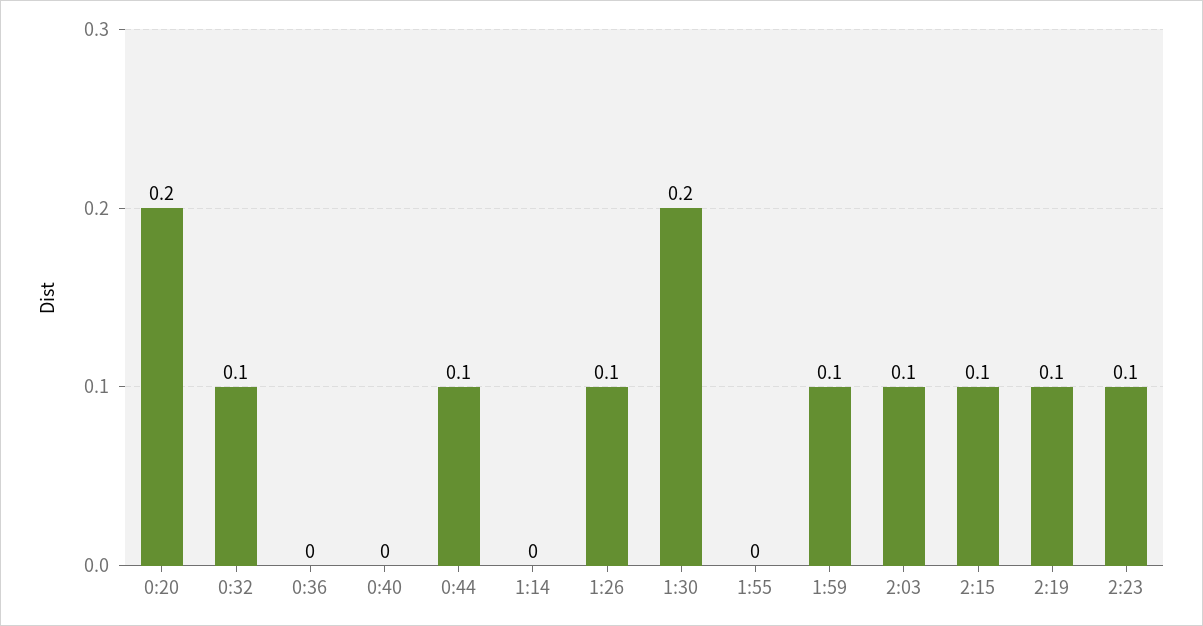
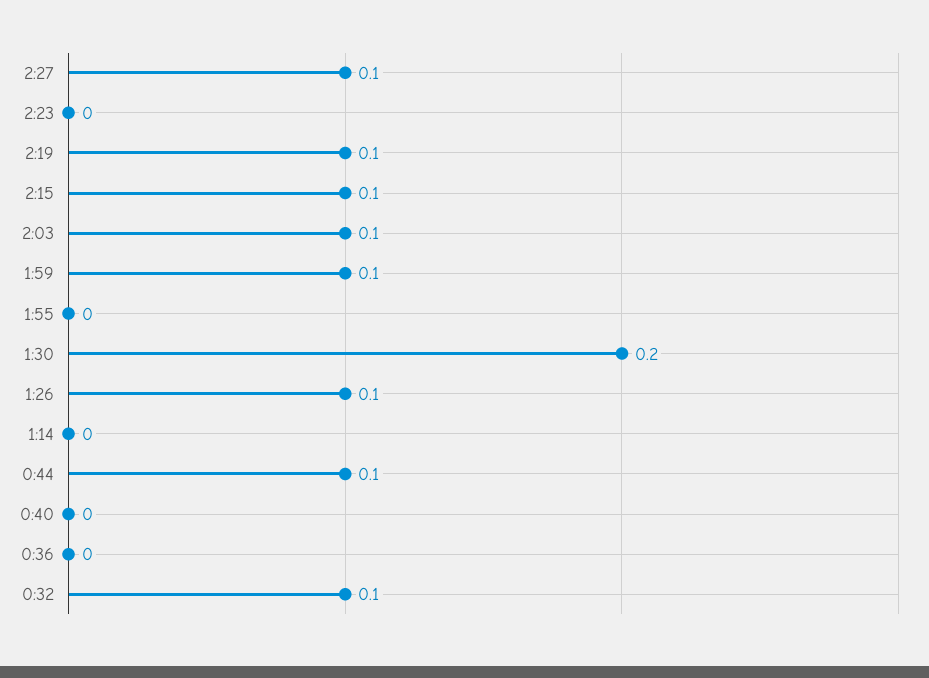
0:20: 0.2 -> none
2:23: 0.1 -> 0
2:27: none -> 0.1

